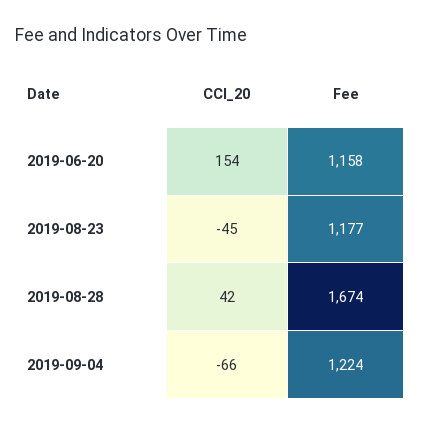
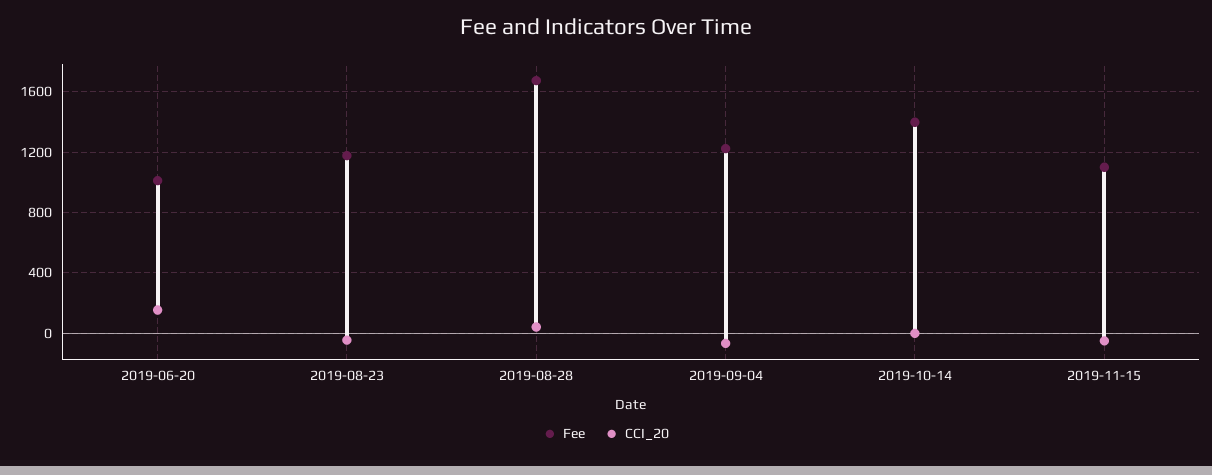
Fee, 2019-06-20: 1158 -> 1000
Fee, 2019-10-14: none -> 1400
CCI_20, 2019-10-14: none -> 0
Fee, 2019-11-15: none -> 1100
CCI_20, 2019-11-15: none -> -50

